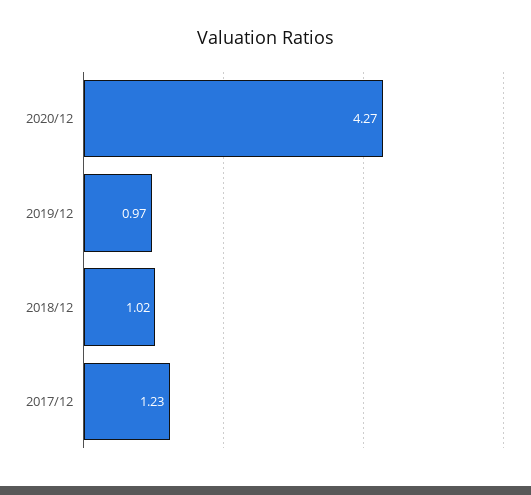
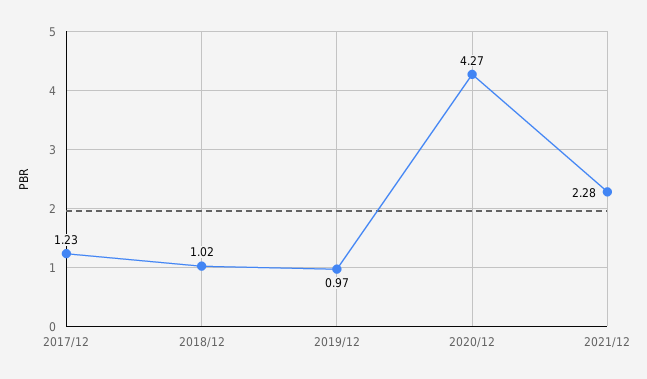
2021/12: none -> 2.28

